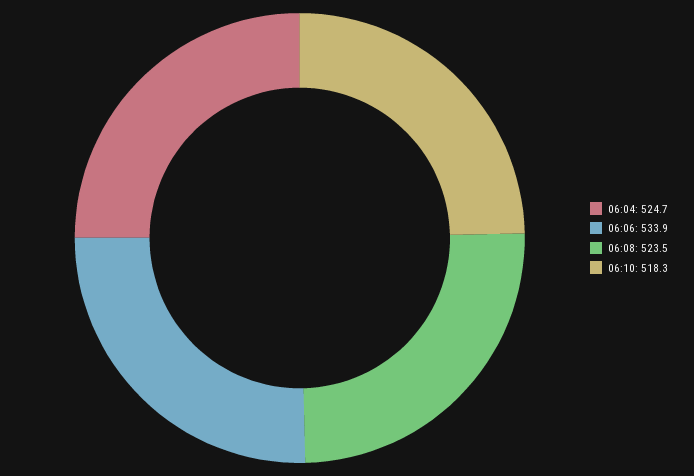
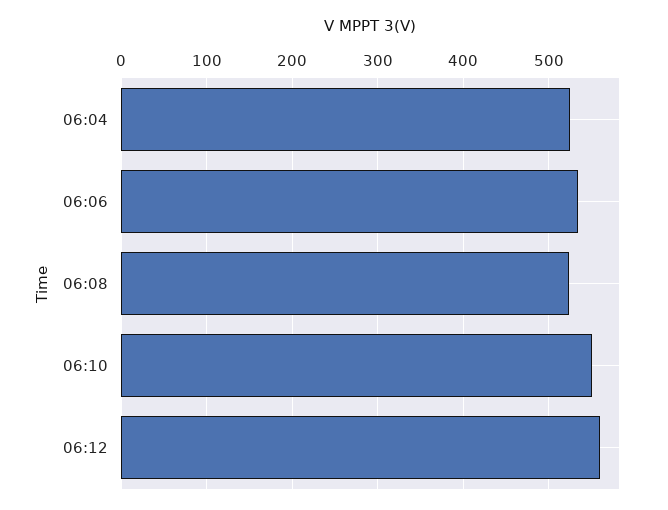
06:10: 518.3 -> 550
06:12: none -> 560

